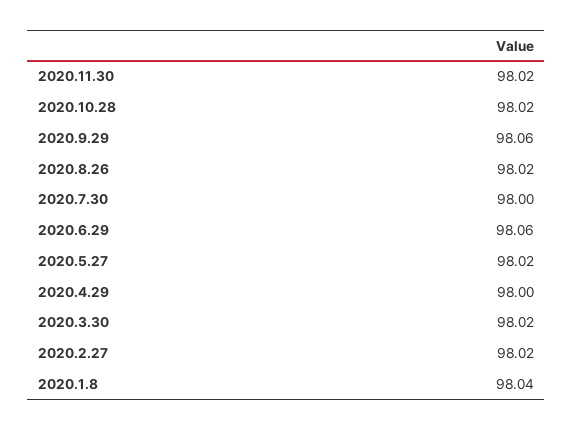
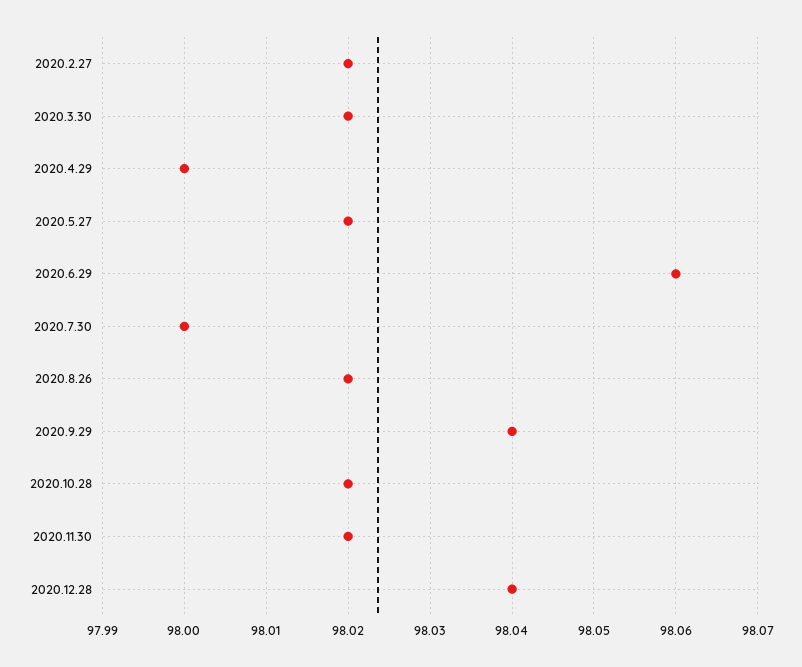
2020.9.29: 98.06 -> 98.04
2020.1.8: 98.04 -> none
2020.12.28: none -> 98.04

